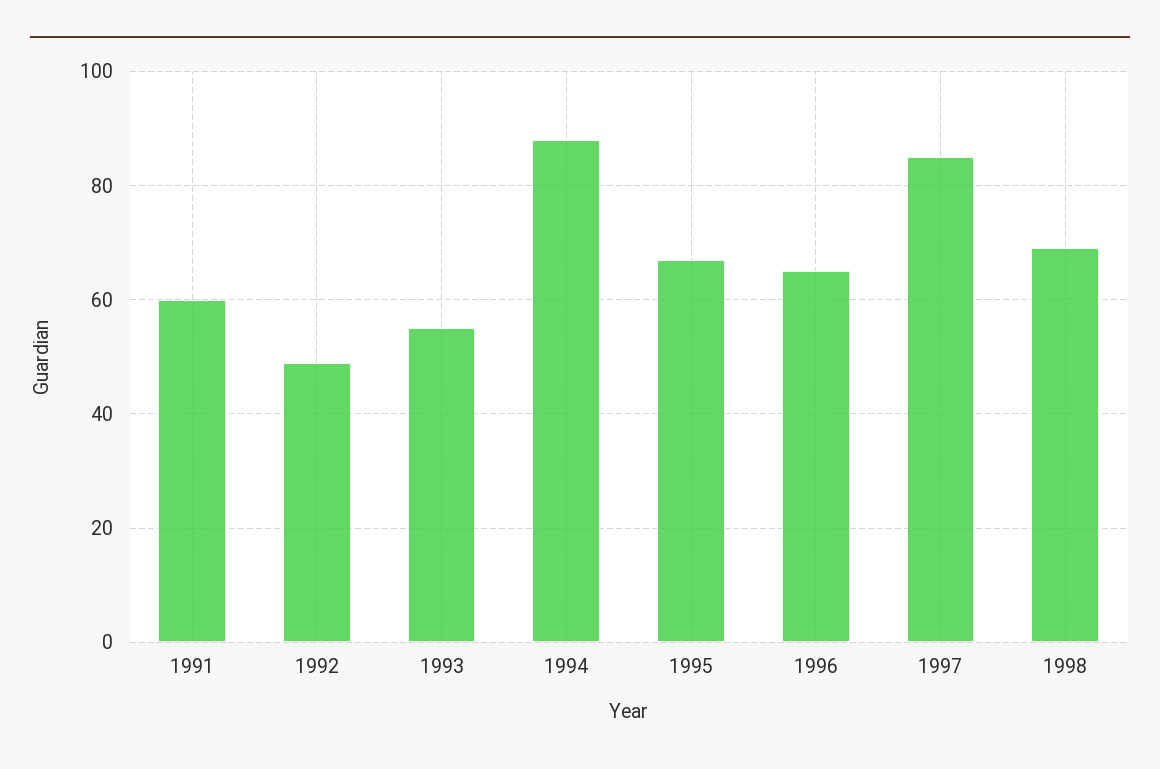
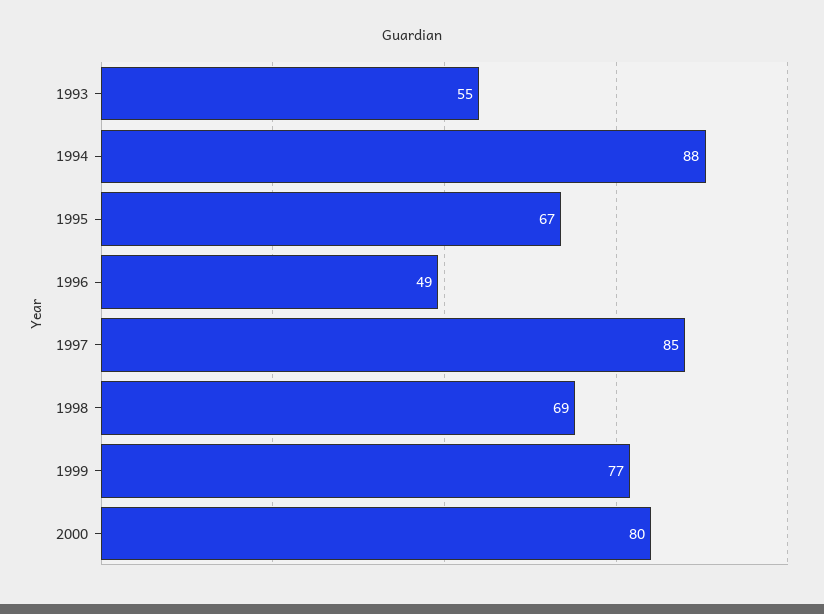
1991: 60 -> none
1992: 50 -> none
1996: 65 -> 49
1999: none -> 77
2000: none -> 80

